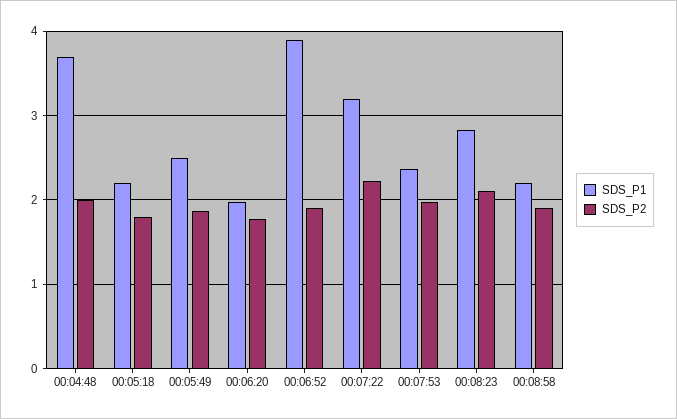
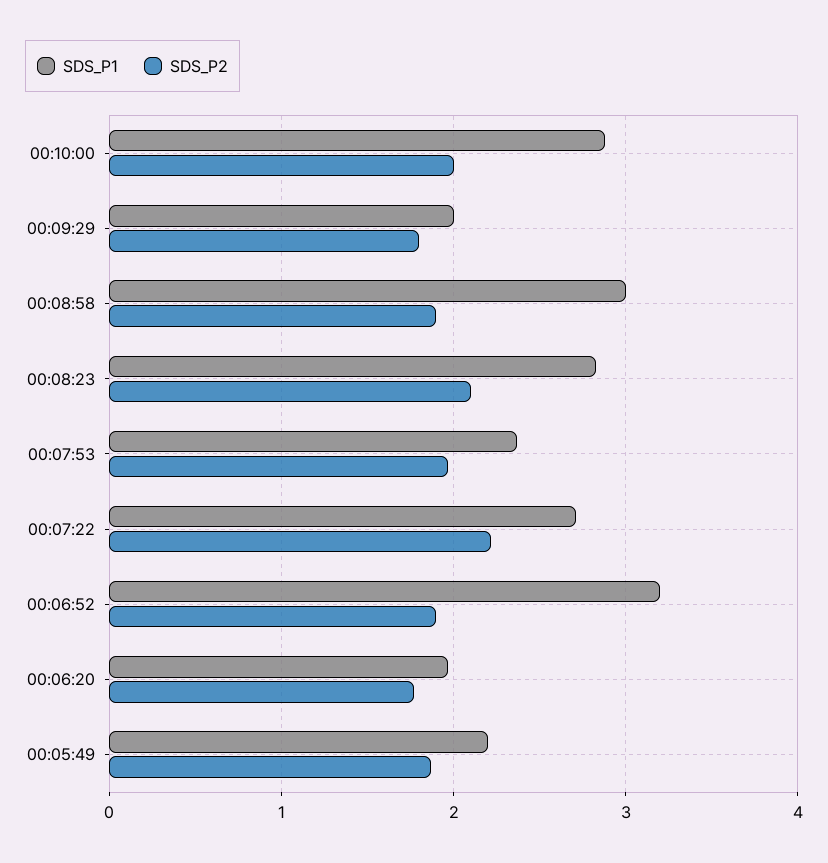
SDS_P1, 00:04:48: 3.7 -> none
SDS_P2, 00:04:48: 2 -> none
SDS_P1, 00:05:18: 2.2 -> none
SDS_P2, 00:05:18: 1.8 -> none
SDS_P1, 00:05:49: 2.5 -> 2.2
SDS_P1, 00:06:52: 3.9 -> 3.2
SDS_P1, 00:07:22: 3.2 -> 2.7
SDS_P1, 00:08:58: 2.2 -> 3
SDS_P1, 00:10:00: none -> 2.9
SDS_P2, 00:10:00: none -> 2
SDS_P1, 00:09:29: none -> 2
SDS_P2, 00:09:29: none -> 1.8

